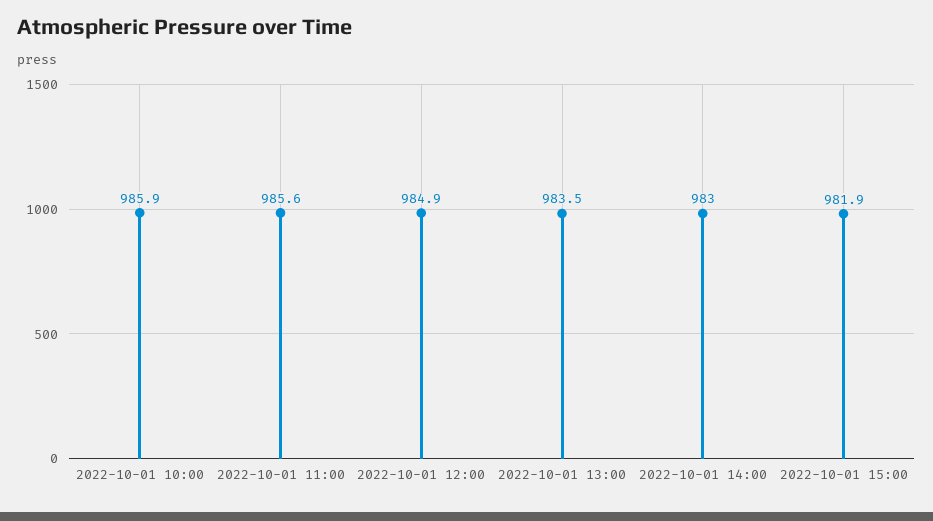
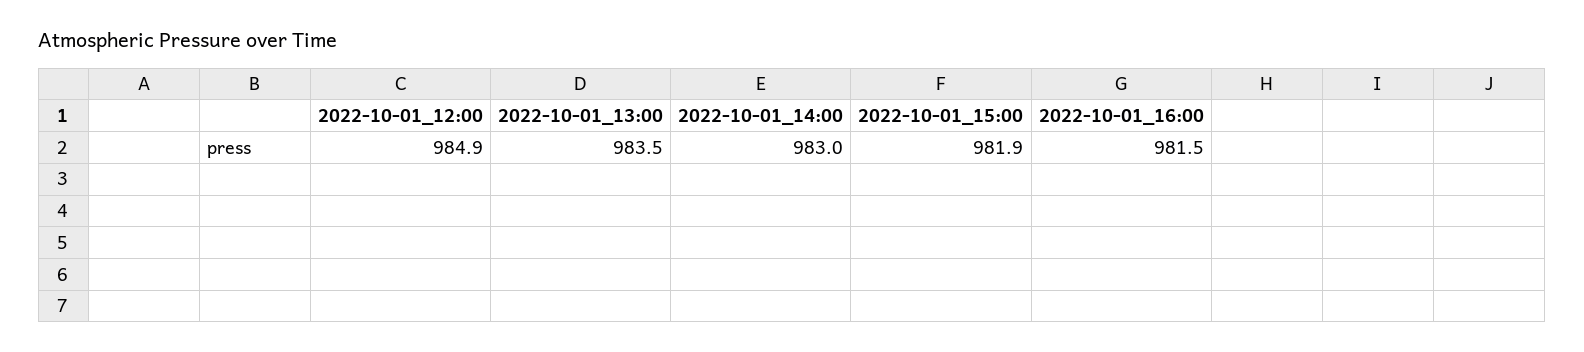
2022-10-01 10:00: 985.9 -> none
2022-10-01 11:00: 985.6 -> none
2022-10-01_16:00: none -> 981.5

